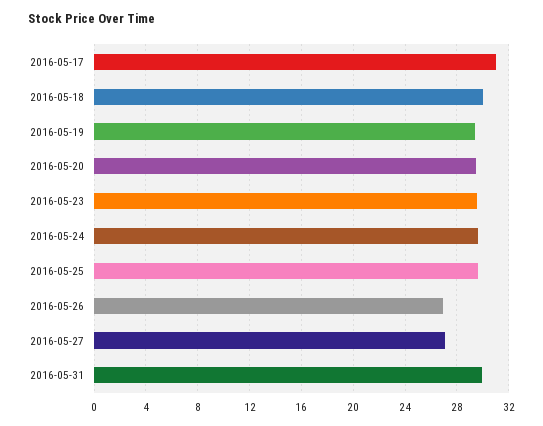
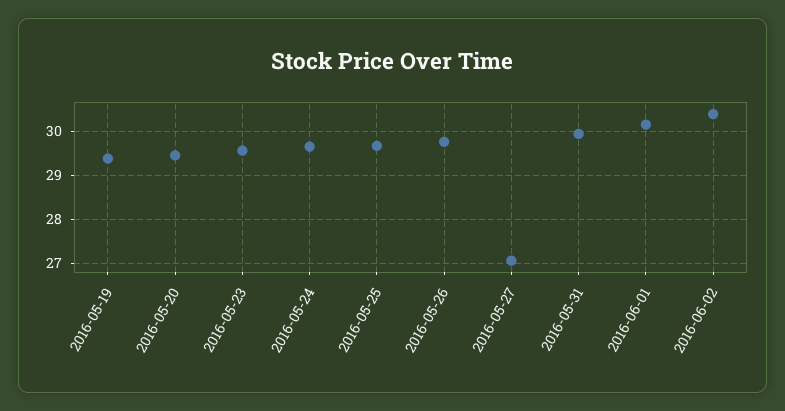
2016-05-17: 31 -> none
2016-05-18: 30 -> none
2016-05-26: 27 -> 29.8
2016-06-01: none -> 30.2
2016-06-02: none -> 30.4

